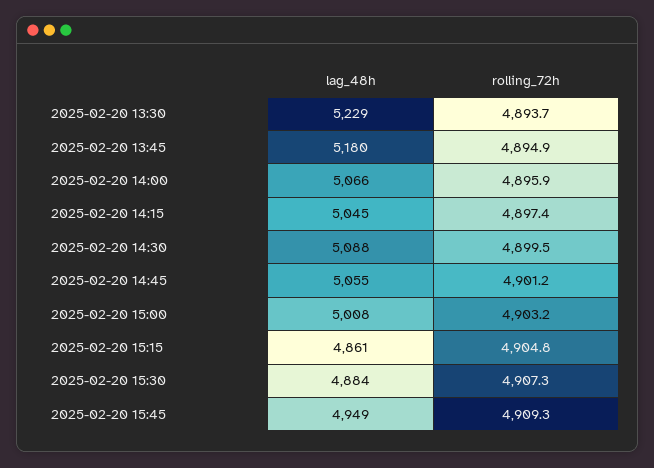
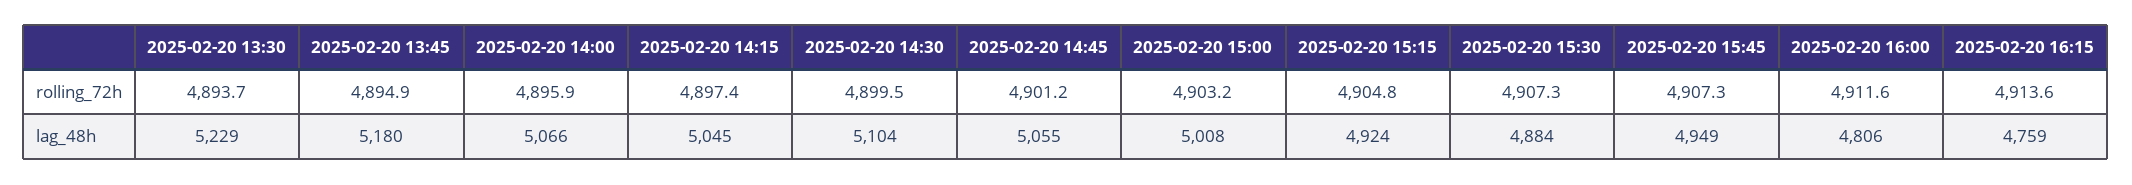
lag_48h, 2025-02-20 14:30: 5088 -> 5104
lag_48h, 2025-02-20 15:15: 4861 -> 4924
rolling_72h, 2025-02-20 15:45: 4909.3 -> 4907.3
rolling_72h, 2025-02-20 16:00: none -> 4911.6
rolling_72h, 2025-02-20 16:15: none -> 4913.6
lag_48h, 2025-02-20 16:00: none -> 4806
lag_48h, 2025-02-20 16:15: none -> 4759

